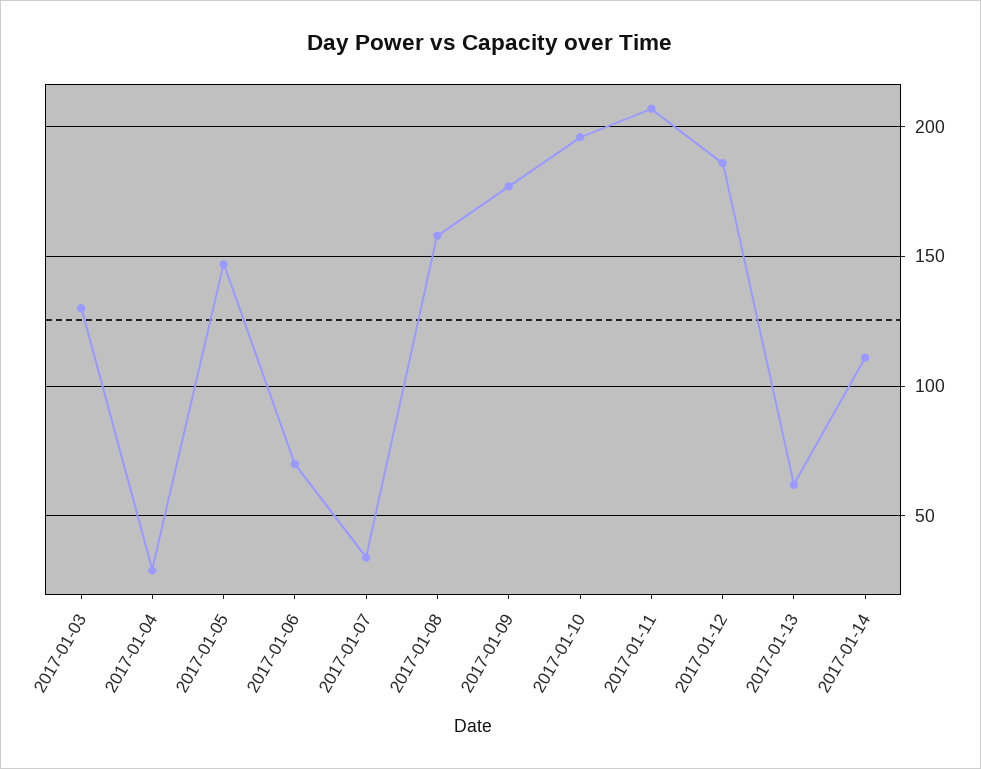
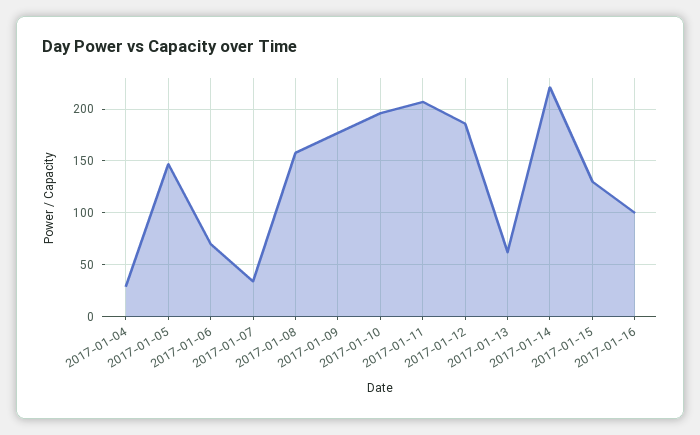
2017-01-03: 130 -> none
2017-01-14: 110 -> 220
2017-01-15: none -> 130
2017-01-16: none -> 100

